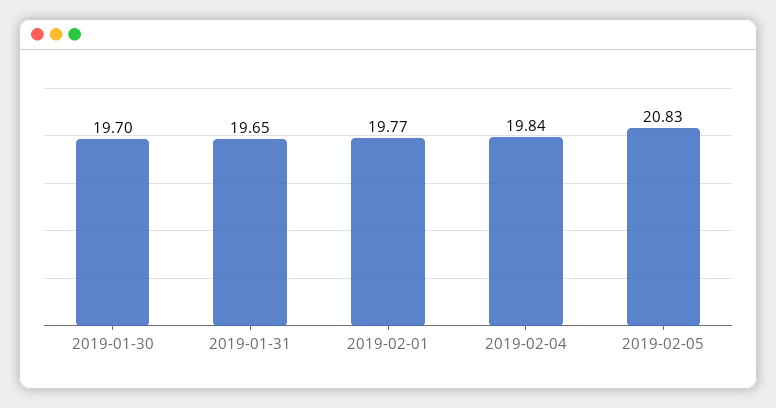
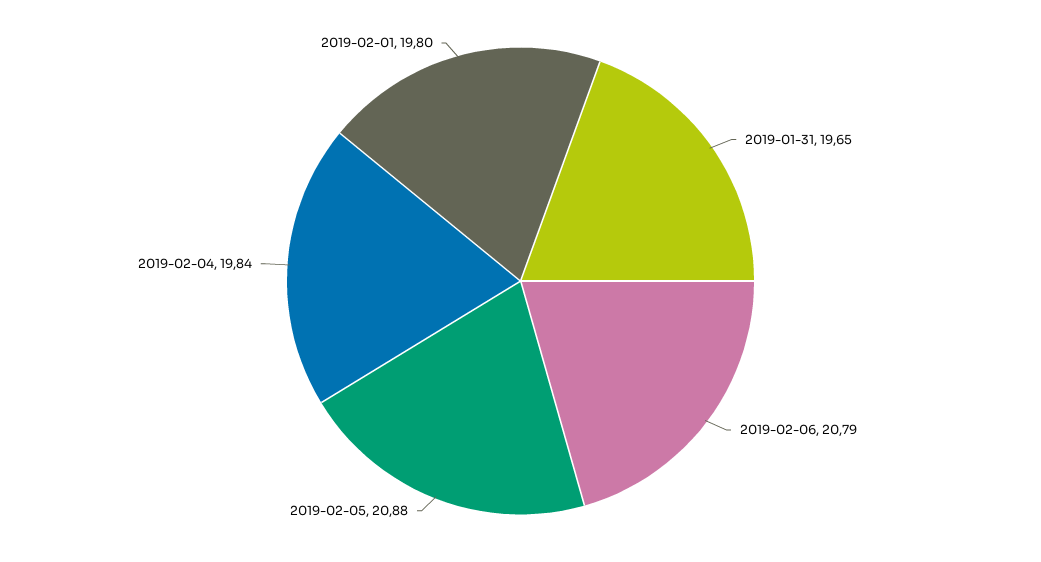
2019-01-30: 19.7 -> none
2019-02-01: 19.77 -> 19.8
2019-02-05: 20.83 -> 20.88
2019-02-06: none -> 20.79

